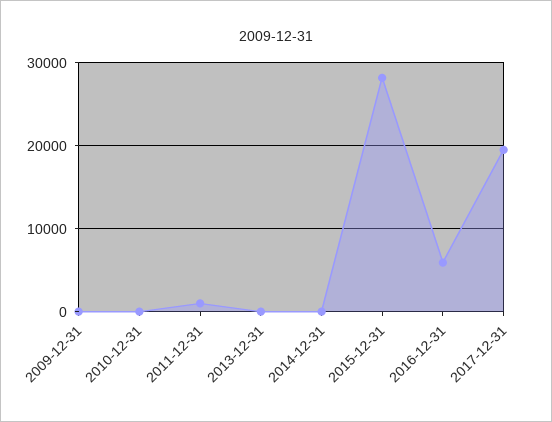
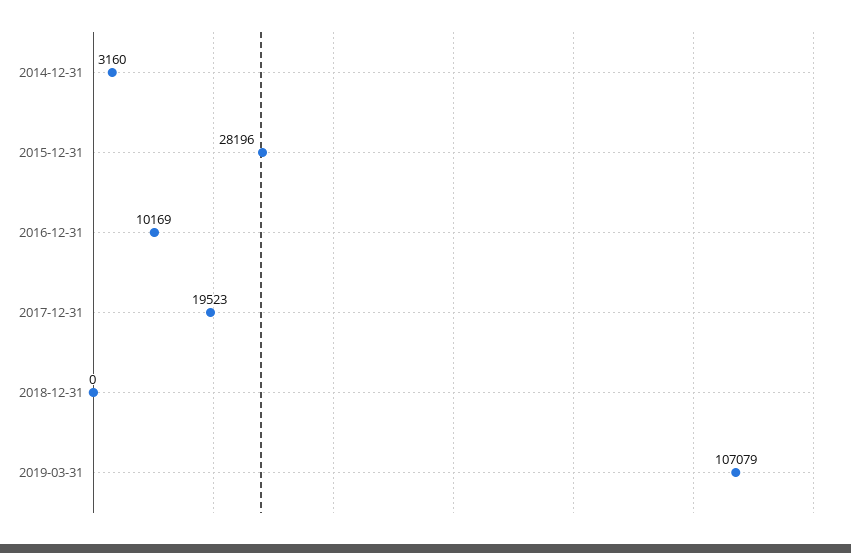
2009-12-31: 0 -> none
2010-12-31: 0 -> none
2011-12-31: 1000 -> none
2013-12-31: 0 -> none
2014-12-31: 0 -> 3160
2016-12-31: 6000 -> 10169
2018-12-31: none -> 0
2019-03-31: none -> 107079

